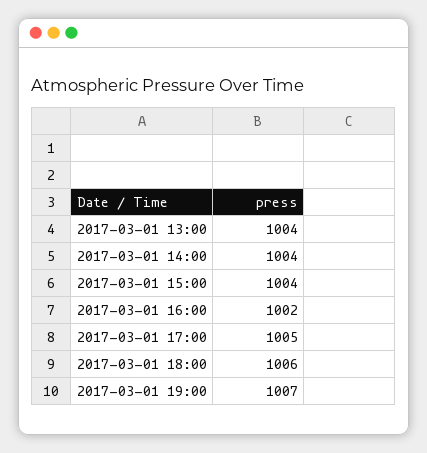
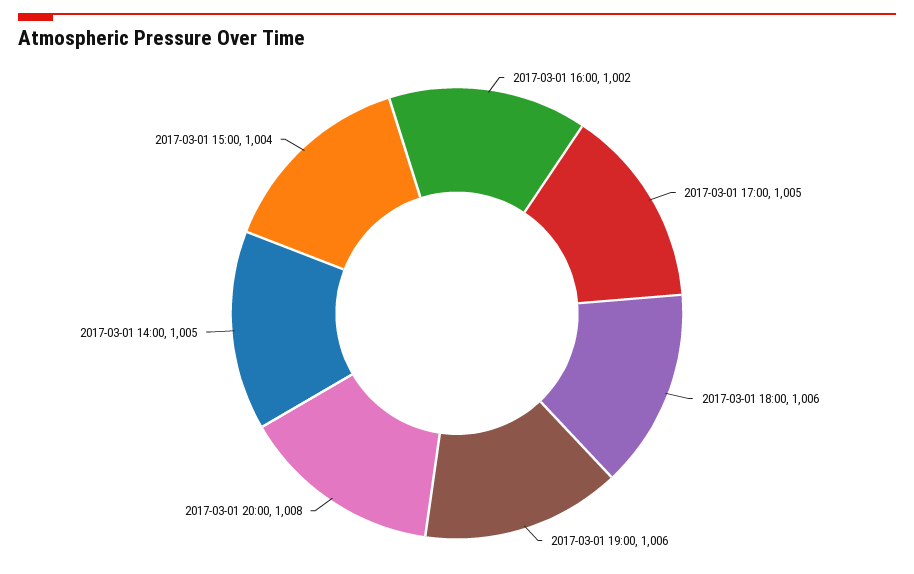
2017-03-01 13:00: 1004 -> none
2017-03-01 14:00: 1004 -> 1005
2017-03-01 19:00: 1007 -> 1006
2017-03-01 20:00: none -> 1008

